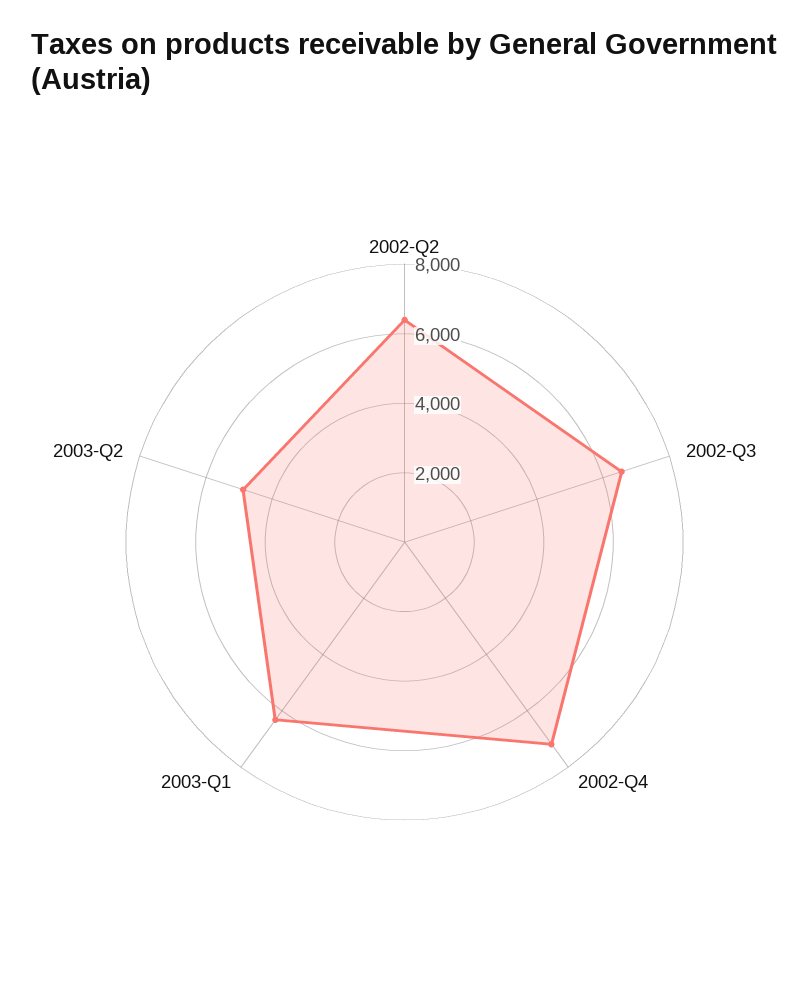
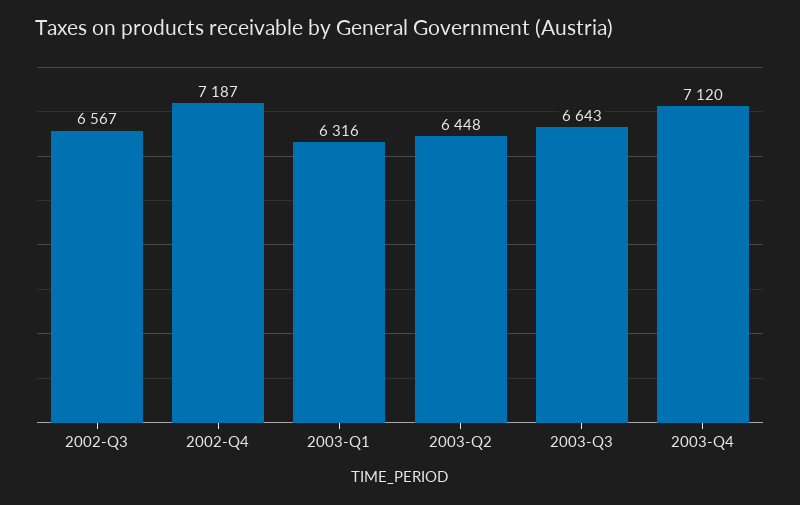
2002-Q2: 6500 -> none
2003-Q2: 5000 -> 6448
2003-Q3: none -> 6643
2003-Q4: none -> 7120

